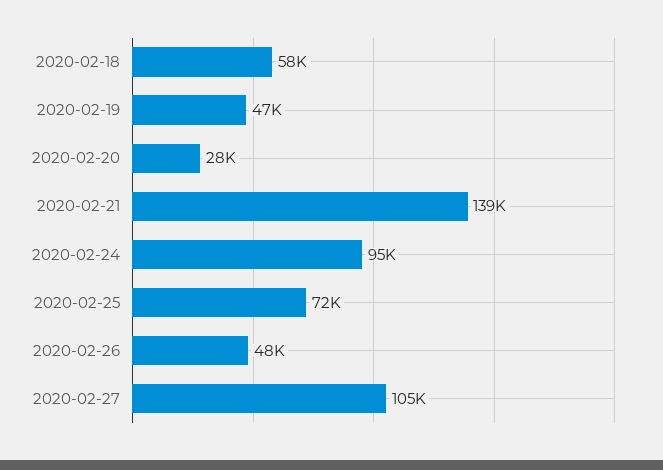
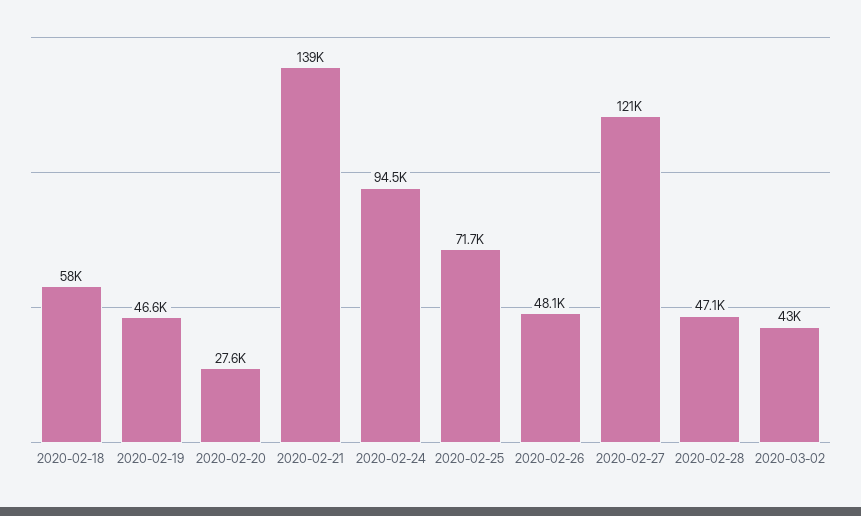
2020-02-27: 105000 -> 121000
2020-02-28: none -> 47100
2020-03-02: none -> 43000

